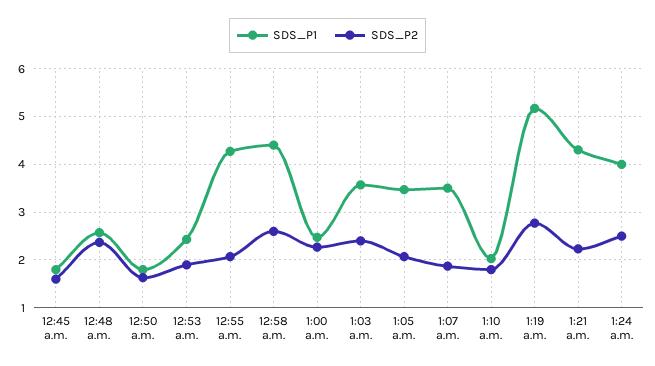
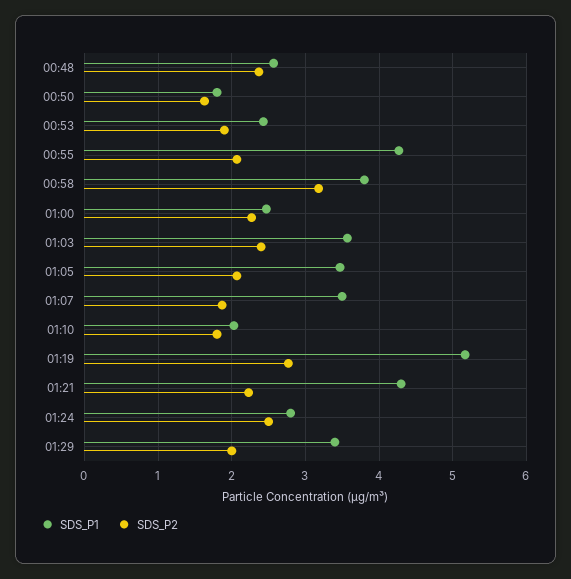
SDS_P1, 12:45 a.m.: 1.8 -> none
SDS_P2, 12:45 a.m.: 1.6 -> none
SDS_P1, 12:58 a.m.: 4.4 -> 3.8
SDS_P2, 12:58 a.m.: 2.6 -> 3.2
SDS_P1, 1:24 a.m.: 4 -> 2.8
SDS_P1, 01:29: none -> 3.4
SDS_P2, 01:29: none -> 2

